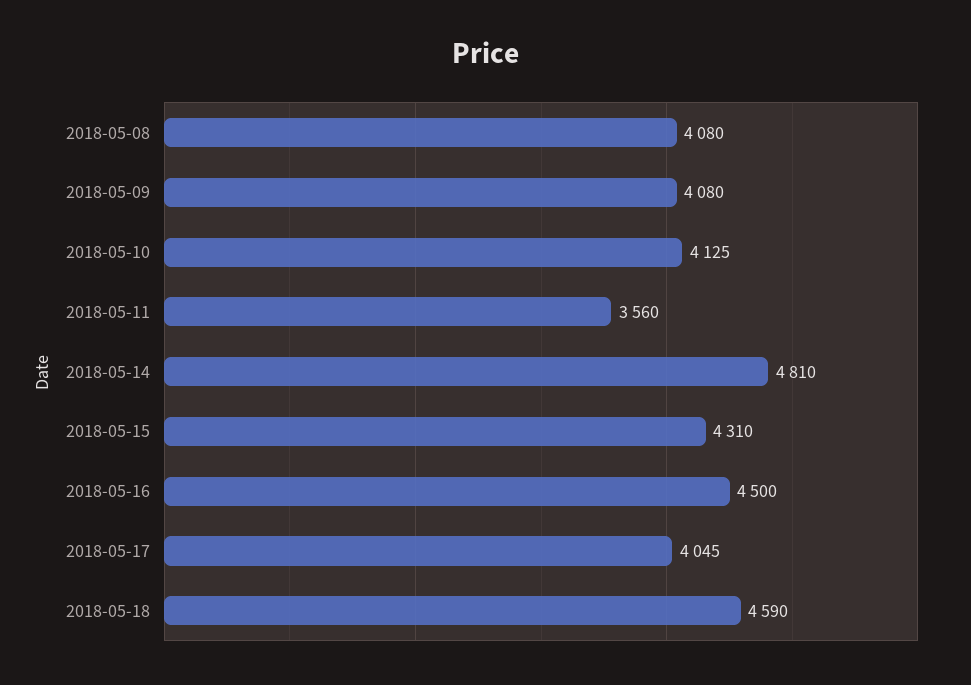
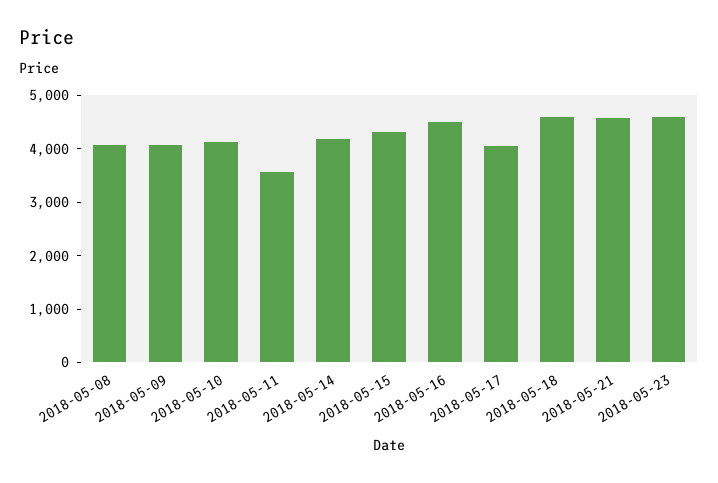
2018-05-14: 4810 -> 4200
2018-05-21: none -> 4600
2018-05-23: none -> 4600

